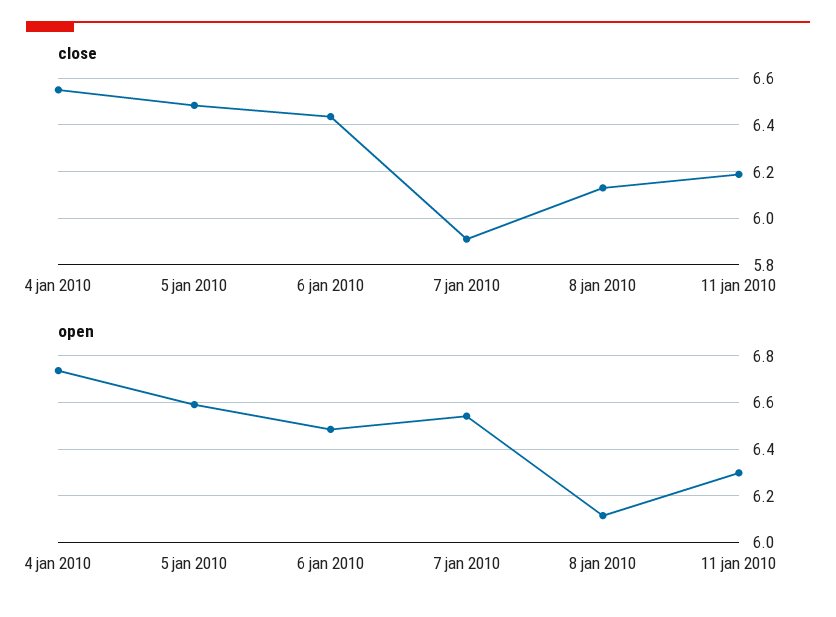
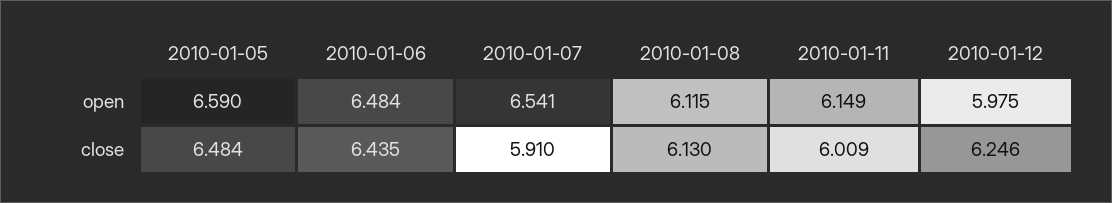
close, 4 jan 2010: 6.55 -> none
close, 11 jan 2010: 6.2 -> 6.009
open, 4 jan 2010: 6.75 -> none
open, 11 jan 2010: 6.3 -> 6.149
open, 2010-01-12: none -> 5.975
close, 2010-01-12: none -> 6.246

